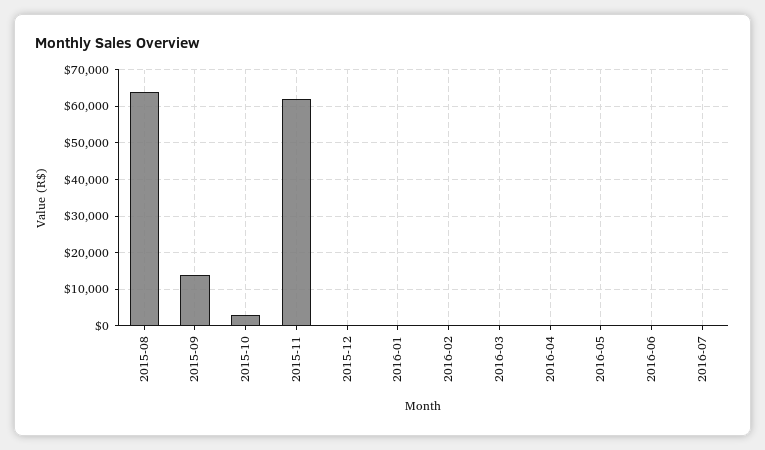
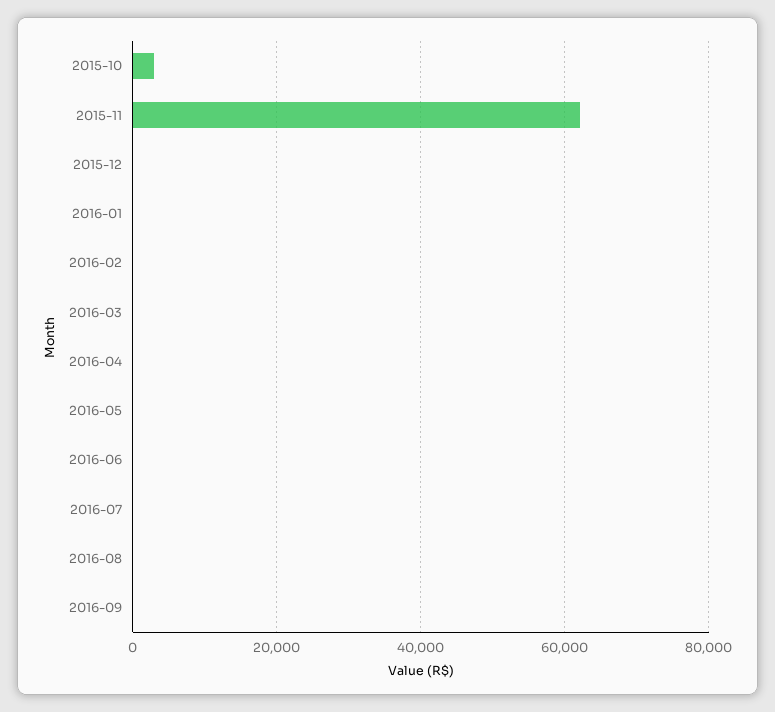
2015-08: 64000 -> none
2015-09: 14000 -> none
2016-08: none -> 0
2016-09: none -> 0

